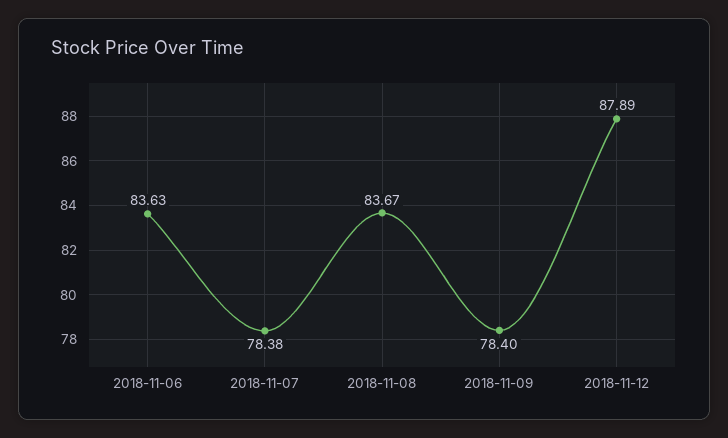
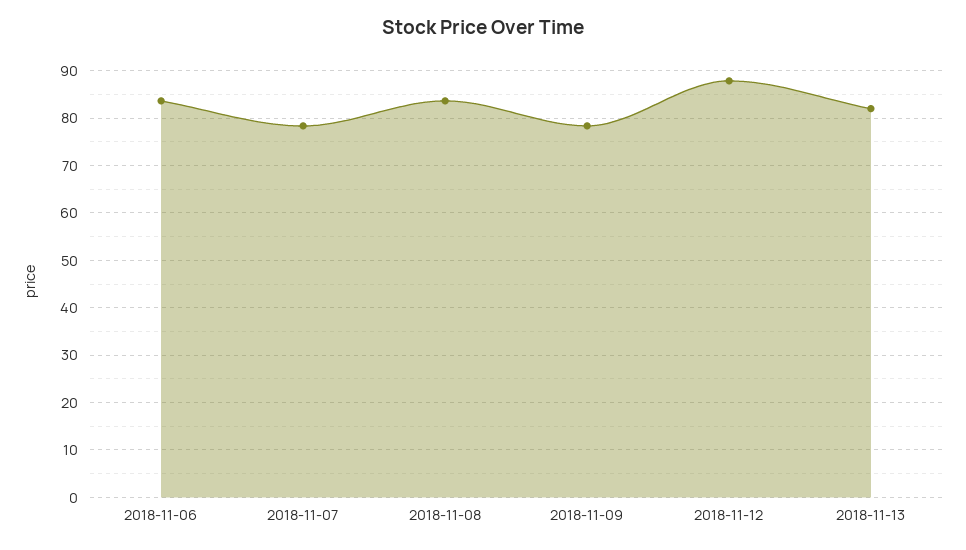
2018-11-13: none -> 82

